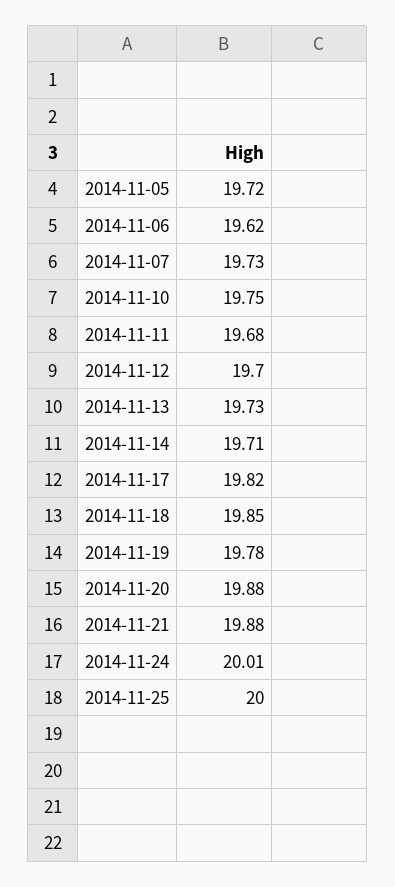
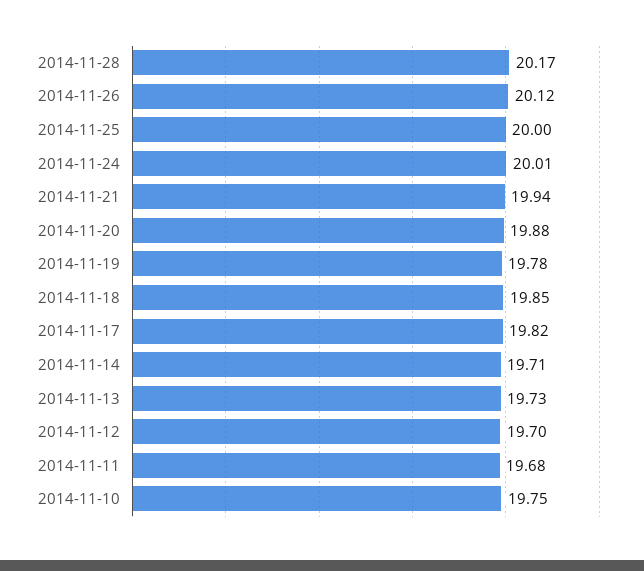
2014-11-05: 19.72 -> none
2014-11-06: 19.62 -> none
2014-11-07: 19.73 -> none
2014-11-21: 19.88 -> 19.94
2014-11-28: none -> 20.17
2014-11-26: none -> 20.12

